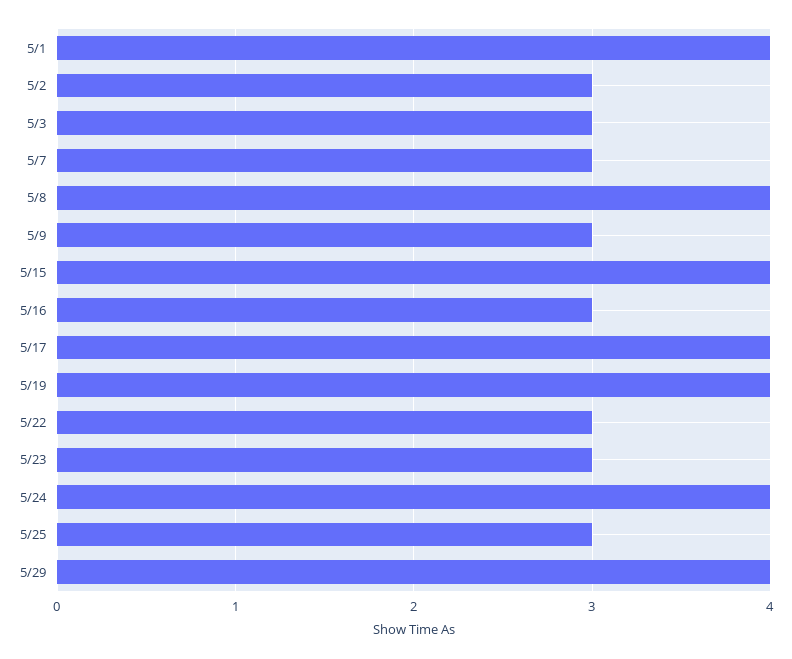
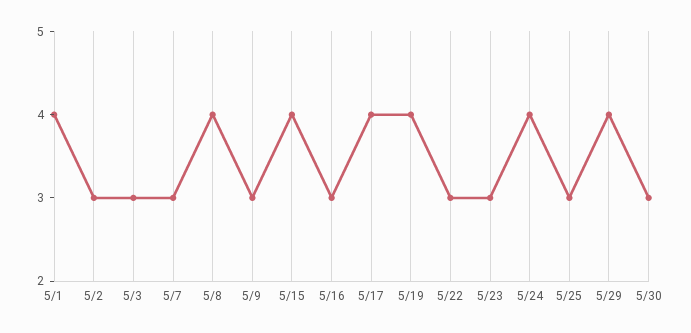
5/30: none -> 3

